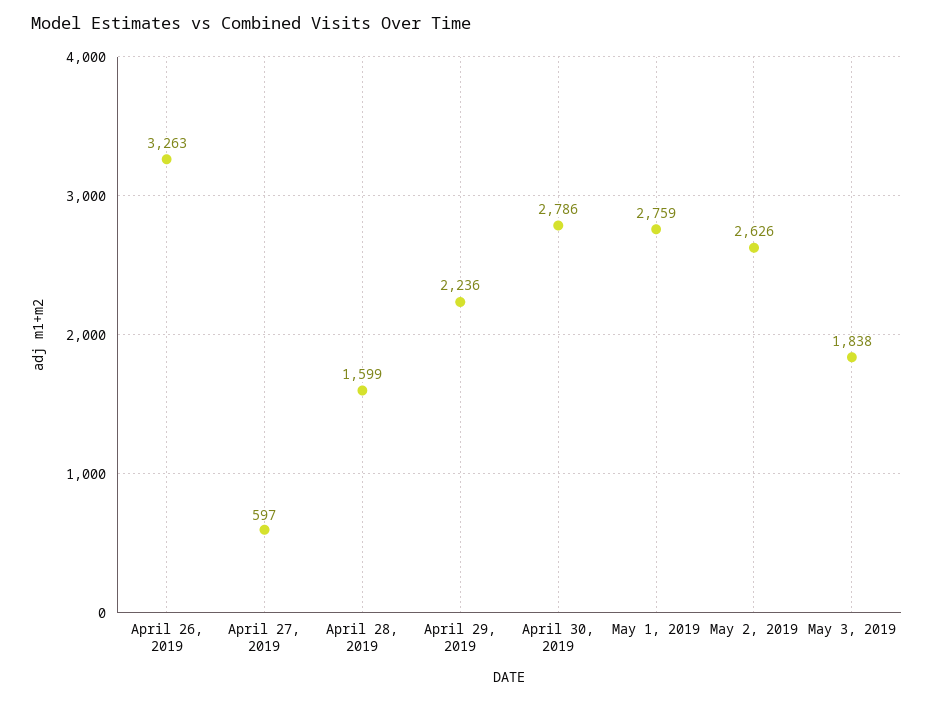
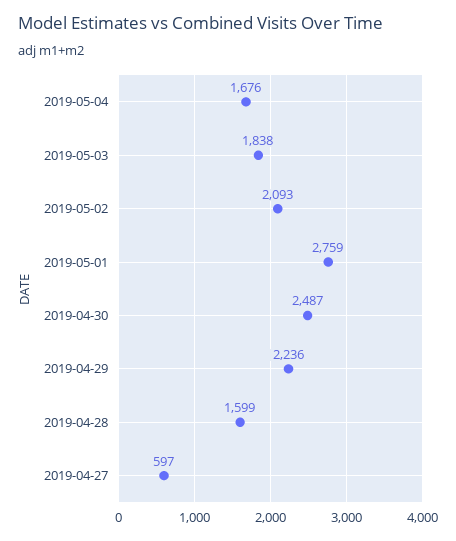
April 26, 2019: 3263 -> none
April 30, 2019: 2786 -> 2487
May 2, 2019: 2626 -> 2093
2019-05-04: none -> 1676

